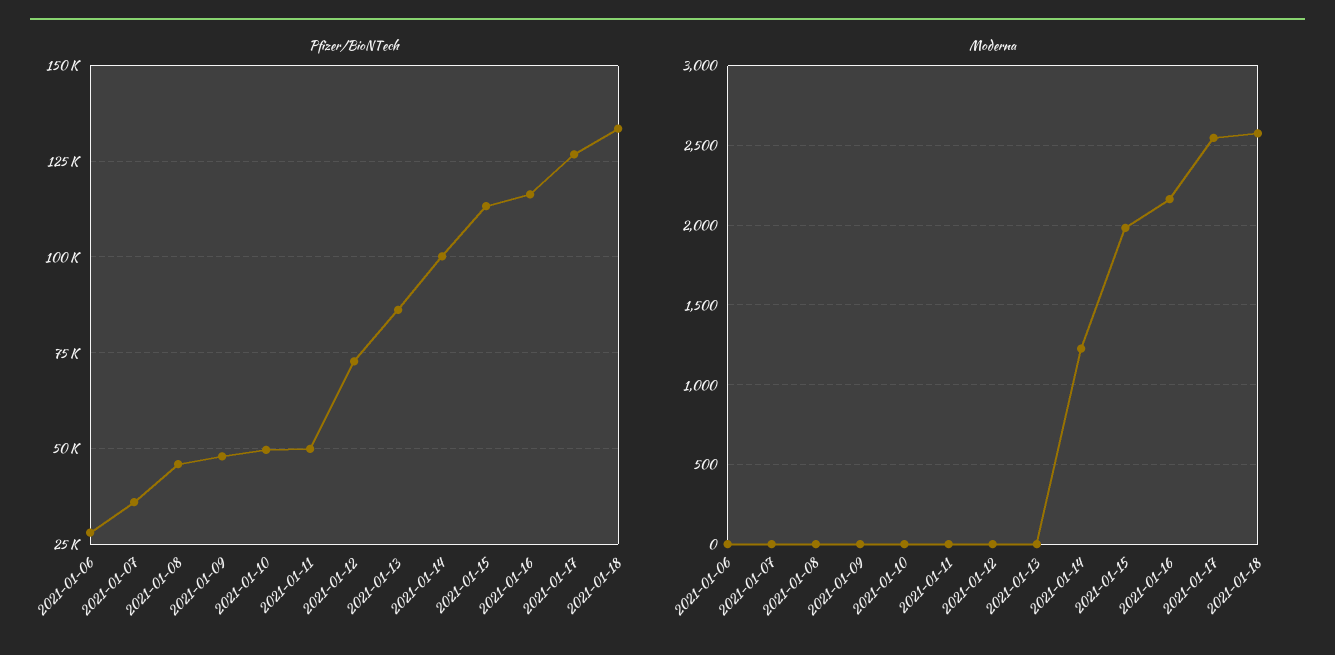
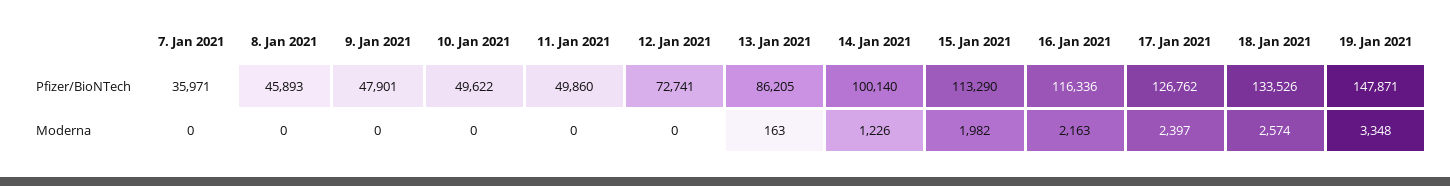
Pfizer/BioNTech, 2021-01-06: 27500 -> none
Moderna, 2021-01-06: 0 -> none
Moderna, 2021-01-13: 0 -> 163
Moderna, 2021-01-17: 2550 -> 2397
Pfizer/BioNTech, 19. Jan 2021: none -> 147871
Moderna, 19. Jan 2021: none -> 3348

